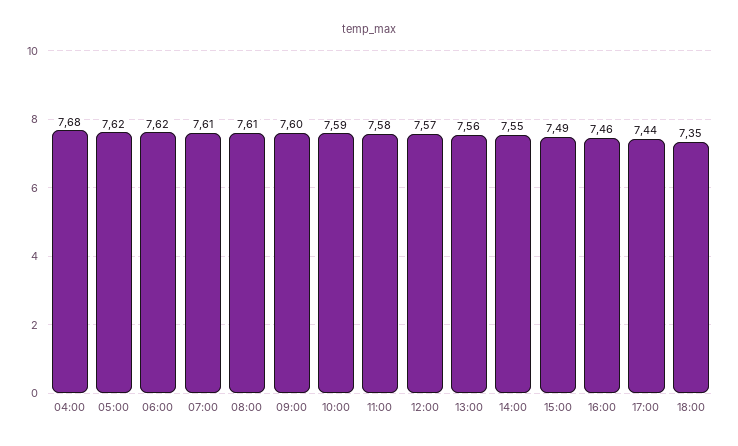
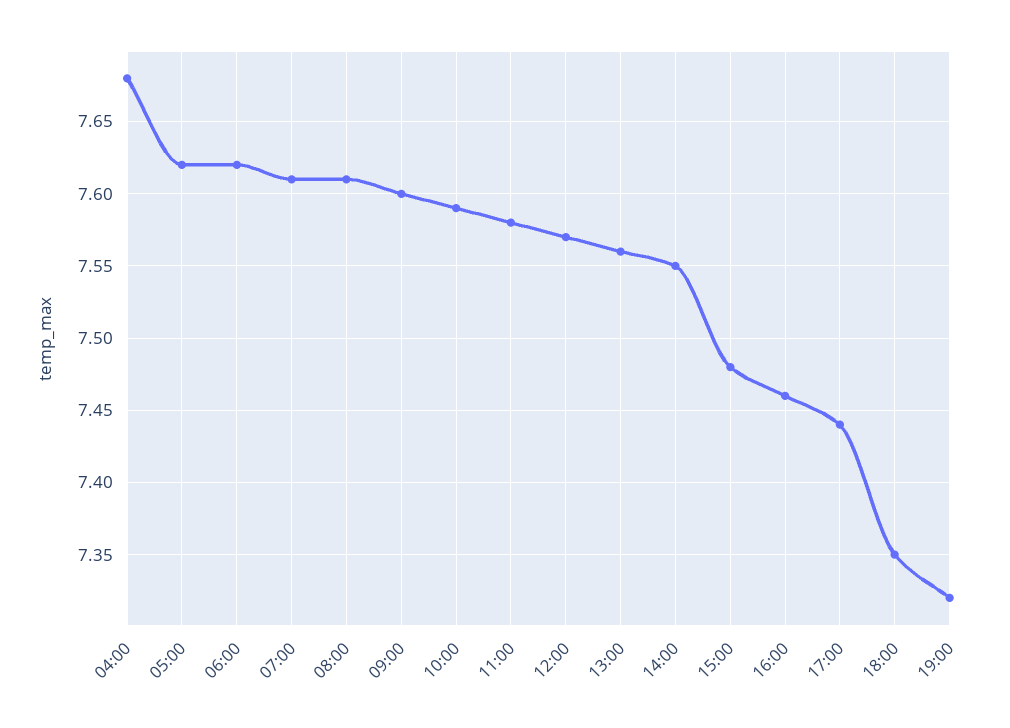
15:00: 7.49 -> 7.48
19:00: none -> 7.32

